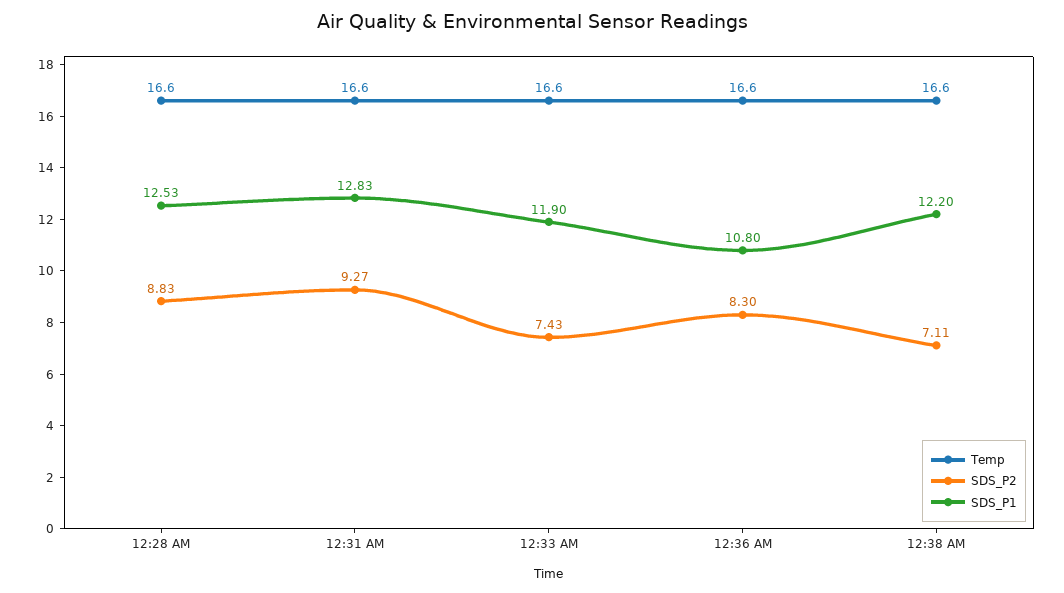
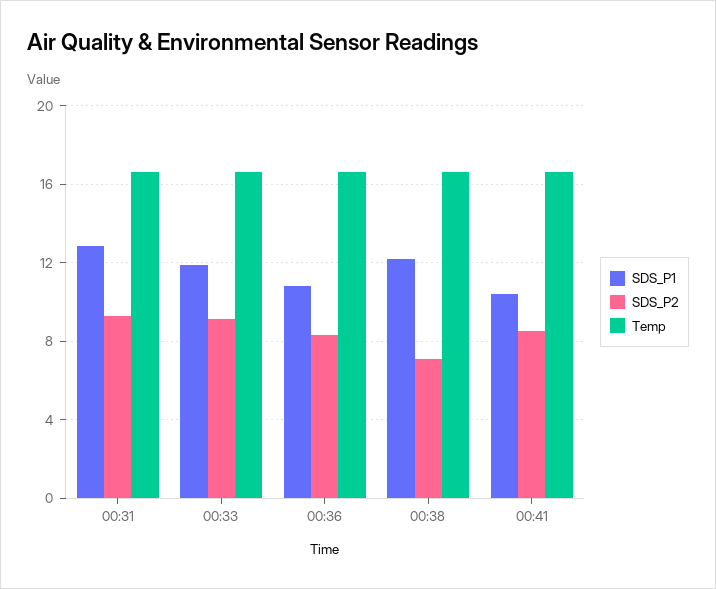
Temp, 12:28 AM: 16.6 -> none
SDS_P2, 12:28 AM: 8.83 -> none
SDS_P1, 12:28 AM: 12.53 -> none
SDS_P2, 12:33 AM: 7.43 -> 9
SDS_P1, 00:41: none -> 10.5
SDS_P2, 00:41: none -> 8.5
Temp, 00:41: none -> 16.5

